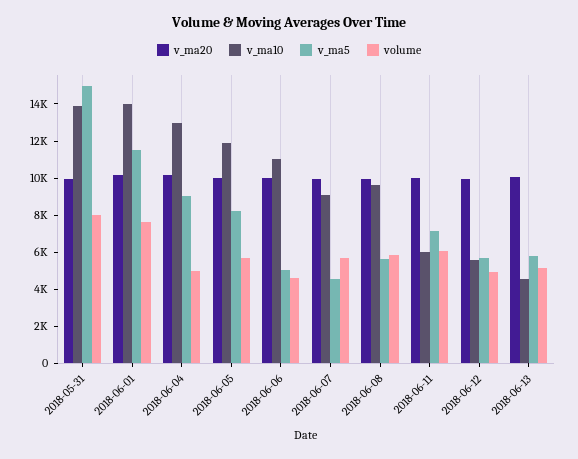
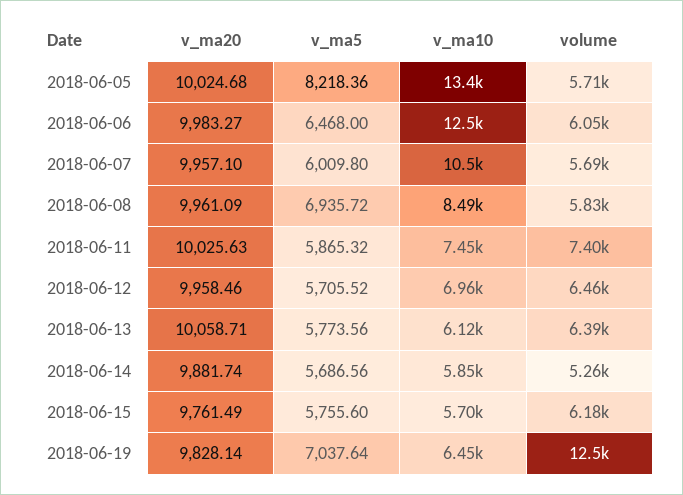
v_ma20, 2018-05-31: 10000 -> none
v_ma10, 2018-05-31: 14000 -> none
v_ma5, 2018-05-31: 15000 -> none
volume, 2018-05-31: 8000 -> none
v_ma20, 2018-06-01: 10000 -> none
v_ma10, 2018-06-01: 14000 -> none
v_ma5, 2018-06-01: 11500 -> none
volume, 2018-06-01: 7500 -> none
v_ma20, 2018-06-04: 10000 -> none
v_ma10, 2018-06-04: 13000 -> none
v_ma5, 2018-06-04: 9000 -> none
volume, 2018-06-04: 5000 -> none
v_ma10, 2018-06-05: 12000 -> 13400
v_ma10, 2018-06-06: 11000 -> 12500
v_ma5, 2018-06-06: 5000 -> 6468
volume, 2018-06-06: 4500 -> 6050
v_ma10, 2018-06-07: 9000 -> 10500
v_ma5, 2018-06-07: 4500 -> 6009.8
v_ma10, 2018-06-08: 9500 -> 8490
v_ma5, 2018-06-08: 5500 -> 6935.72
v_ma10, 2018-06-11: 6000 -> 7450
v_ma5, 2018-06-11: 7000 -> 5865.32
volume, 2018-06-11: 6000 -> 7400
v_ma10, 2018-06-12: 5500 -> 6960
volume, 2018-06-12: 5000 -> 6460
v_ma10, 2018-06-13: 4500 -> 6120
volume, 2018-06-13: 5000 -> 6390
v_ma20, 2018-06-14: none -> 9881.74
v_ma5, 2018-06-14: none -> 5686.56
v_ma10, 2018-06-14: none -> 5850
volume, 2018-06-14: none -> 5260
v_ma20, 2018-06-15: none -> 9761.49
v_ma5, 2018-06-15: none -> 5755.6
v_ma10, 2018-06-15: none -> 5700
volume, 2018-06-15: none -> 6180
v_ma20, 2018-06-19: none -> 9828.14
v_ma5, 2018-06-19: none -> 7037.64
v_ma10, 2018-06-19: none -> 6450
volume, 2018-06-19: none -> 12500

